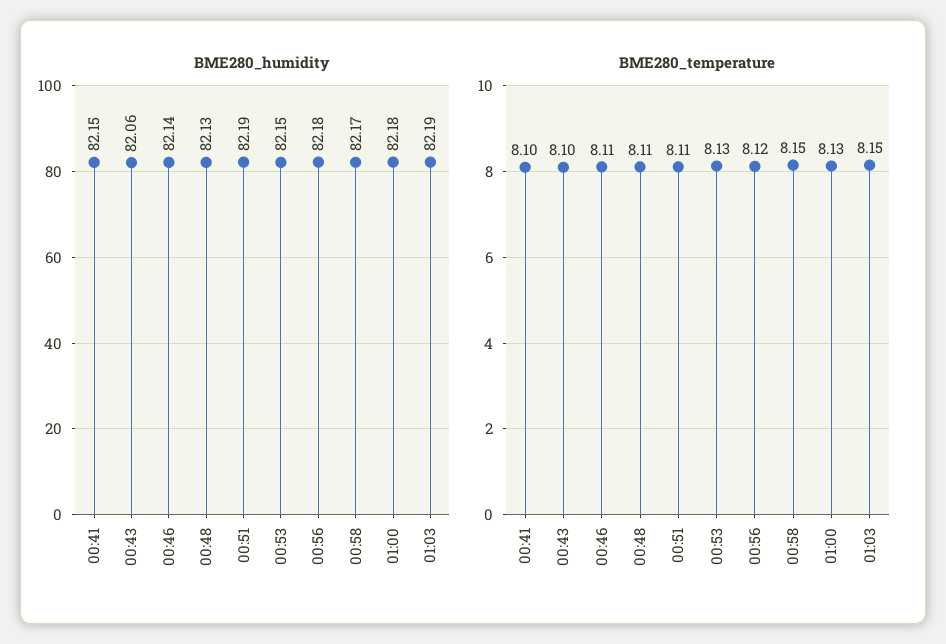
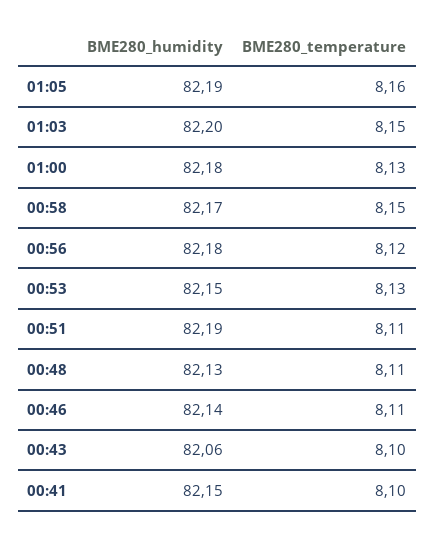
BME280_humidity, 01:03: 82.19 -> 82.2
BME280_humidity, 01:05: none -> 82.19
BME280_temperature, 01:05: none -> 8.16

